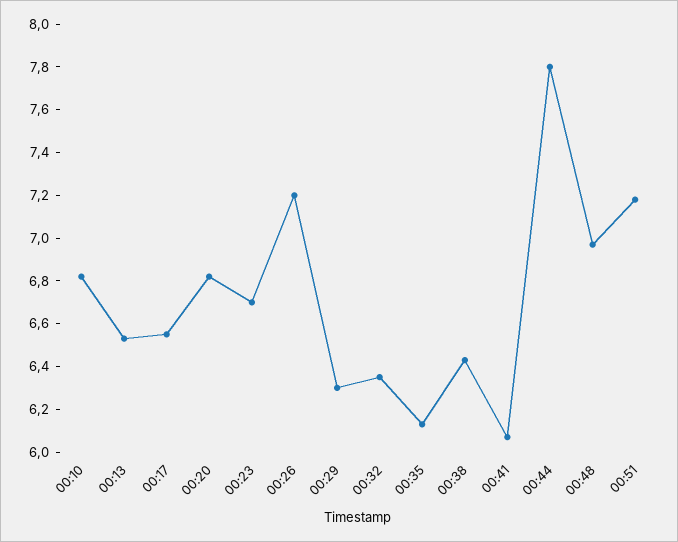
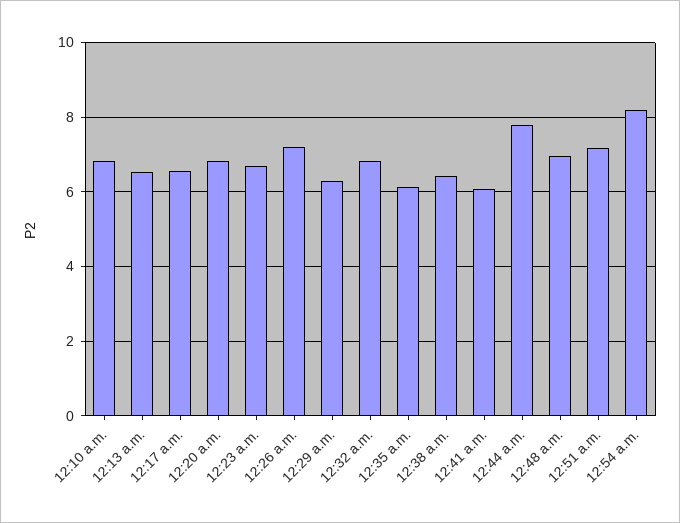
00:32: 6.35 -> 6.8
12:54 a.m.: none -> 8.2

